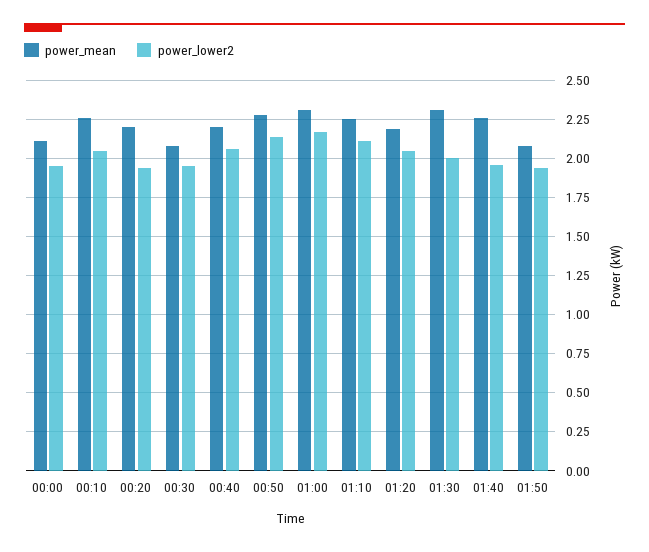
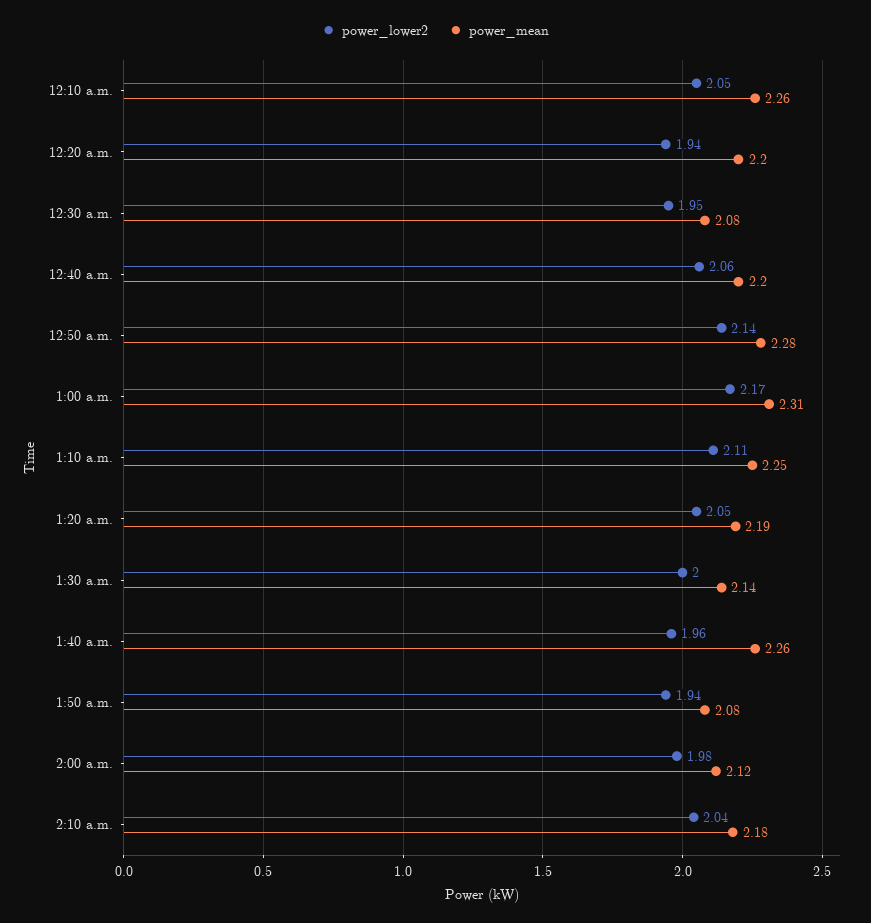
power_mean, 00:00: 2.1 -> none
power_lower2, 00:00: 1.95 -> none
power_mean, 01:30: 2.3 -> 2.14
power_lower2, 2:00 a.m.: none -> 1.98
power_mean, 2:00 a.m.: none -> 2.12
power_lower2, 2:10 a.m.: none -> 2.04
power_mean, 2:10 a.m.: none -> 2.18

